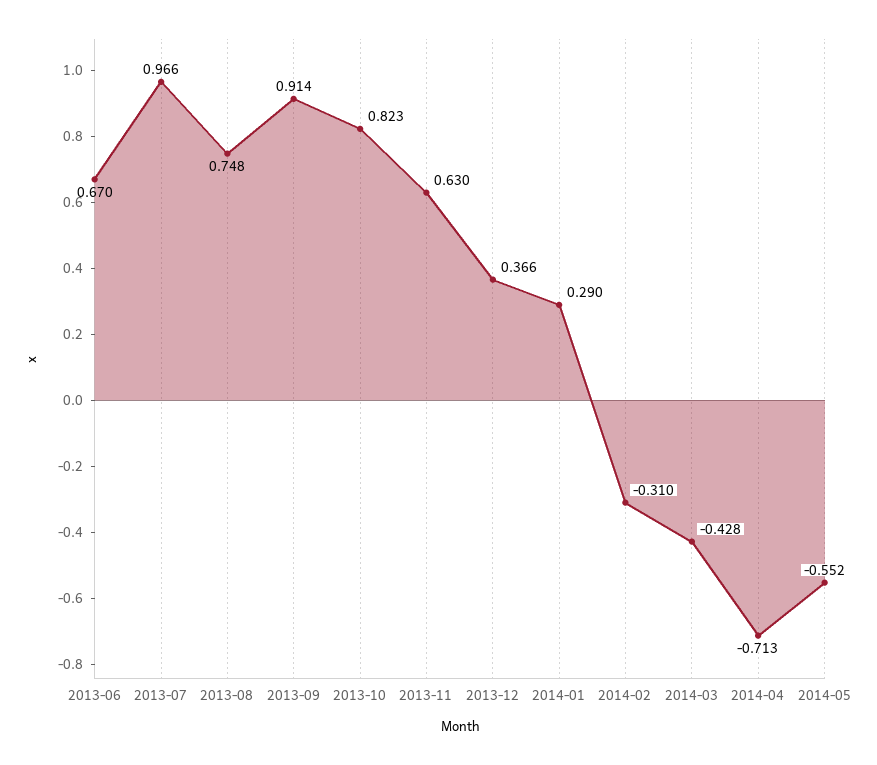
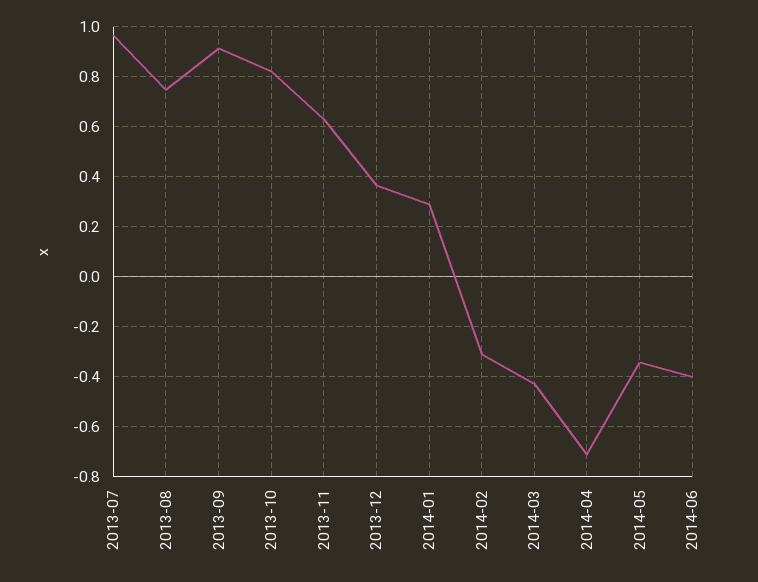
2013-06: 0.67 -> none
2014-05: -0.552 -> -0.35
2014-06: none -> -0.4

